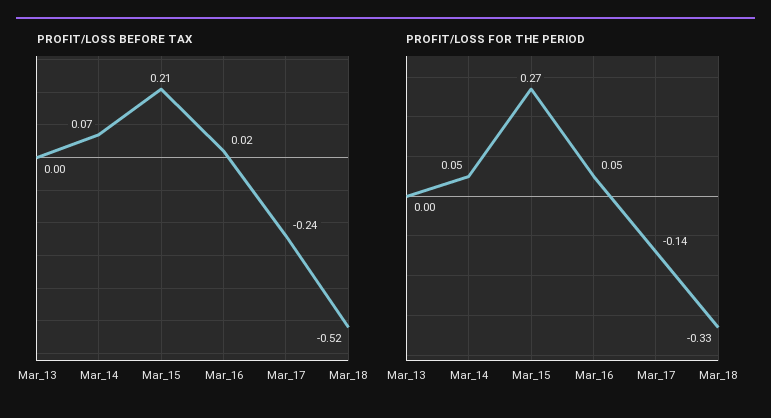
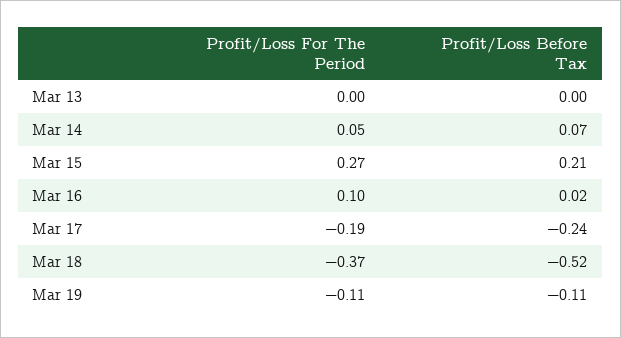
PROFIT/LOSS FOR THE PERIOD, Mar_16: 0.05 -> 0.1
PROFIT/LOSS FOR THE PERIOD, Mar_17: -0.14 -> -0.19
PROFIT/LOSS FOR THE PERIOD, Mar_18: -0.33 -> -0.37
PROFIT/LOSS FOR THE PERIOD, Mar 19: none -> -0.11
PROFIT/LOSS BEFORE TAX, Mar 19: none -> -0.11

